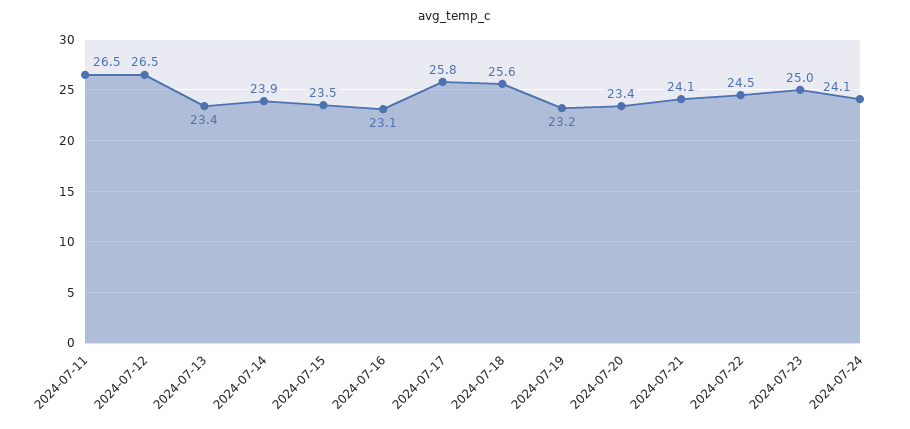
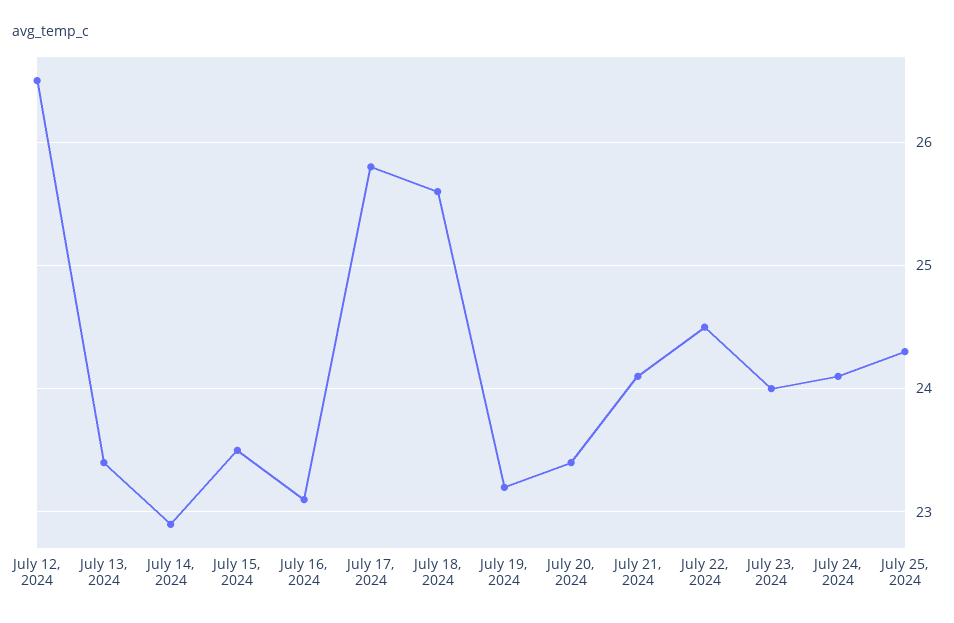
2024-07-11: 26.5 -> none
2024-07-14: 23.9 -> 22.9
2024-07-23: 25 -> 24
July 25, 2024: none -> 24.3

